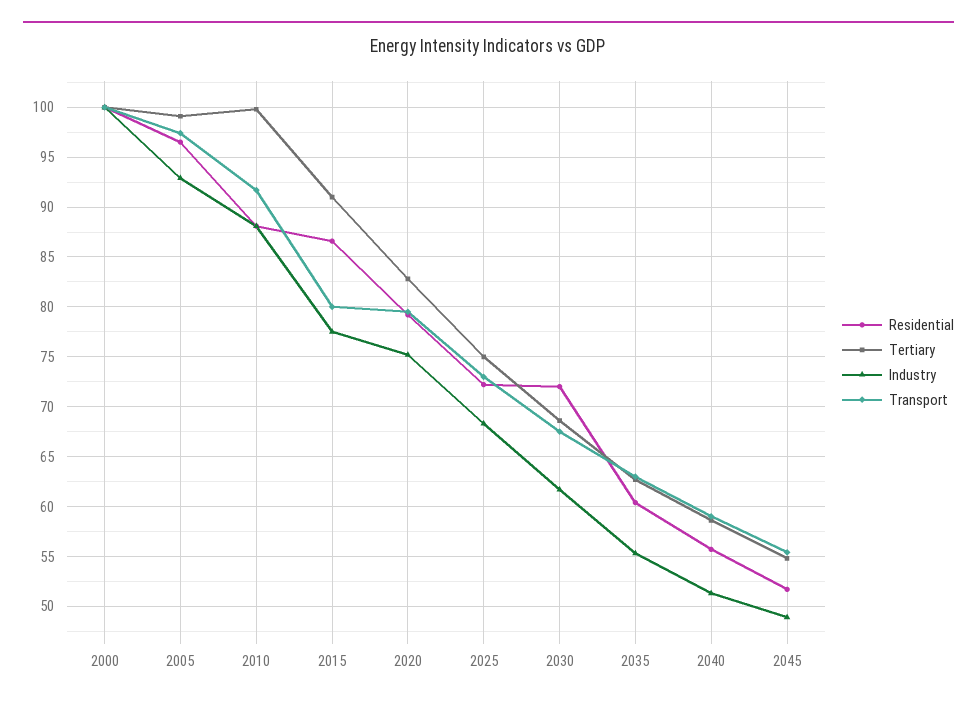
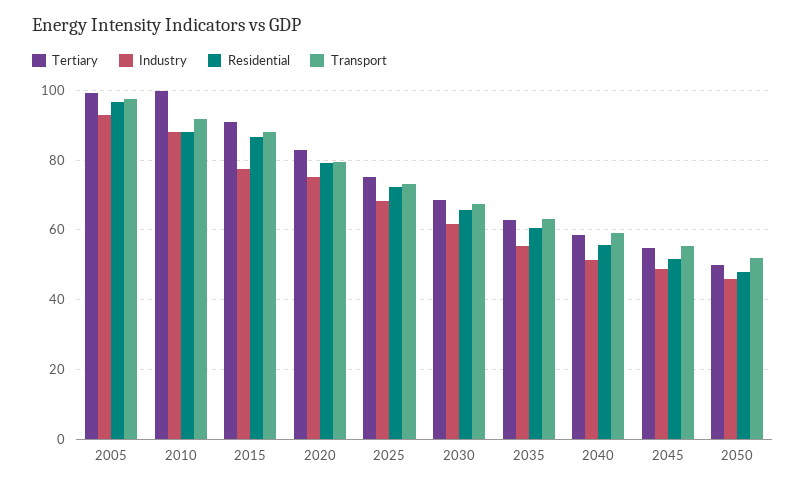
Residential, 2000: 100 -> none
Tertiary, 2000: 100 -> none
Industry, 2000: 100 -> none
Transport, 2000: 100 -> none
Transport, 2015: 80 -> 88
Residential, 2030: 72 -> 66
Tertiary, 2050: none -> 50
Industry, 2050: none -> 46
Residential, 2050: none -> 48
Transport, 2050: none -> 52

